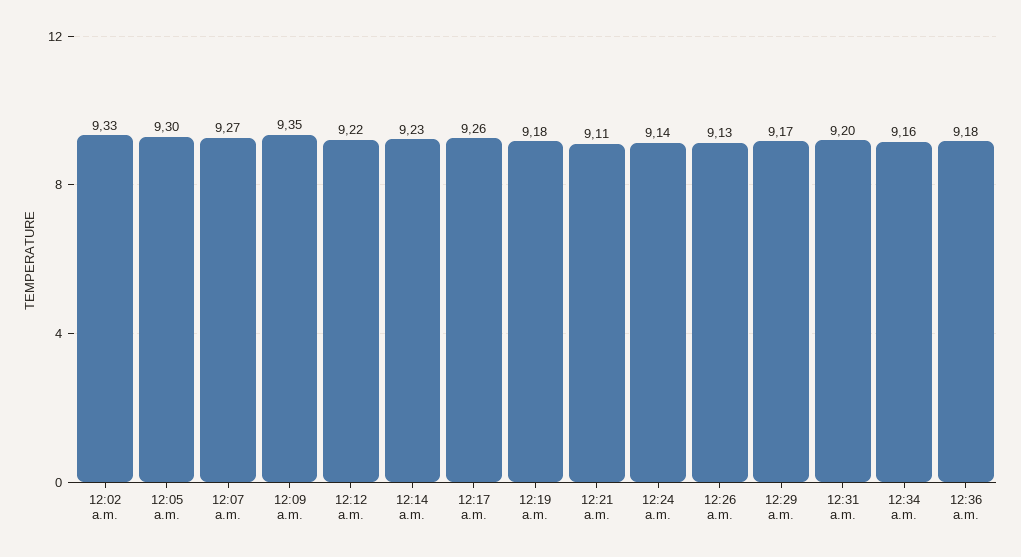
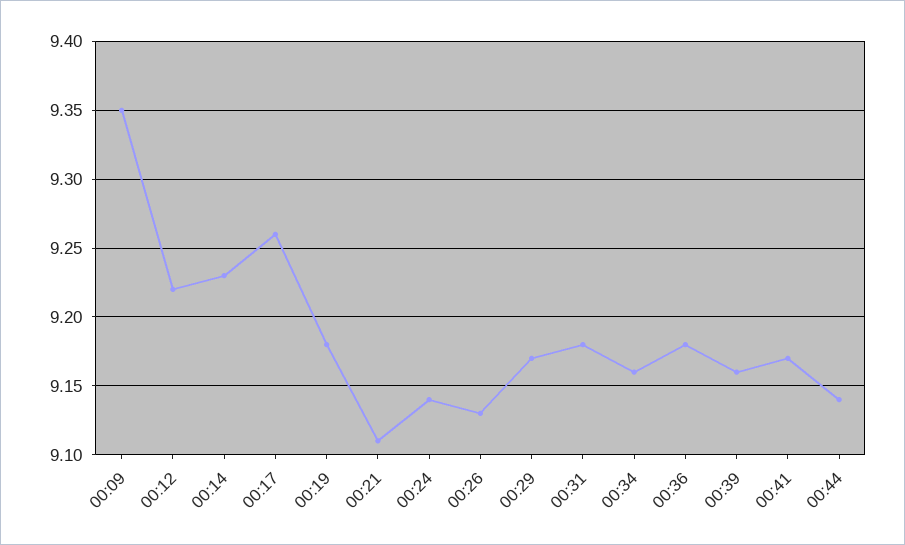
12:02 a.m.: 9.33 -> none
12:05 a.m.: 9.3 -> none
12:07 a.m.: 9.27 -> none
12:31 a.m.: 9.2 -> 9.18
00:39: none -> 9.16
00:41: none -> 9.17
00:44: none -> 9.14

